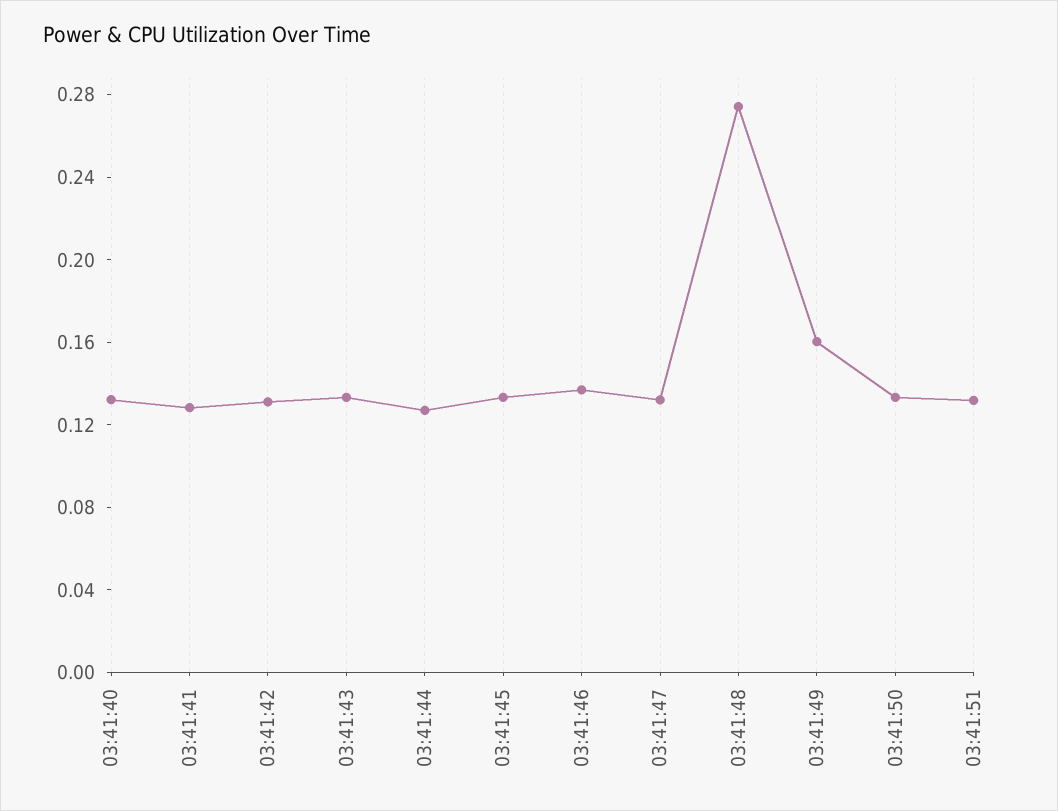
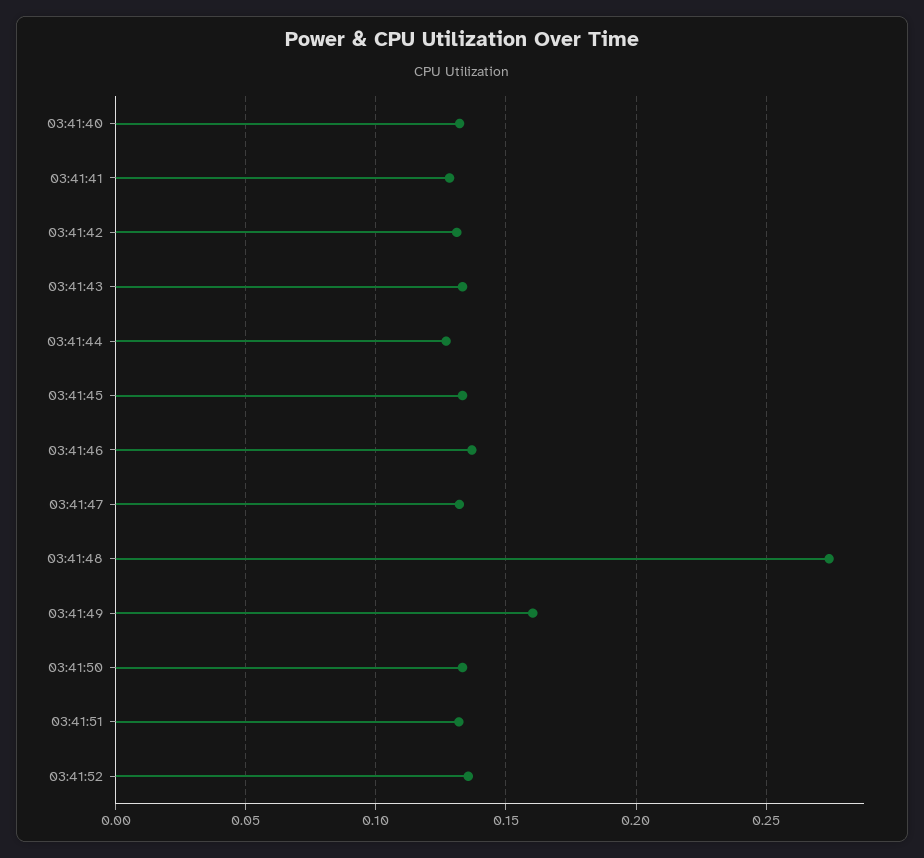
03:41:52: none -> 0.135

